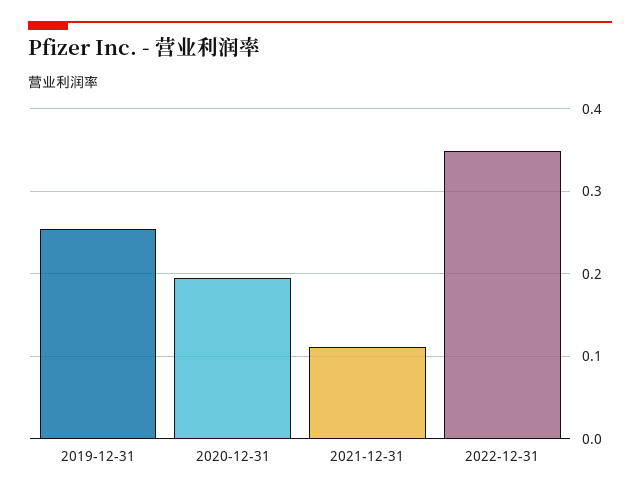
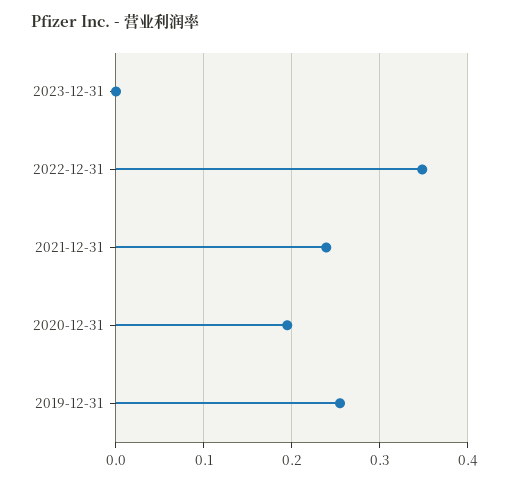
2021-12-31: 0.11 -> 0.24
2023-12-31: none -> 0

